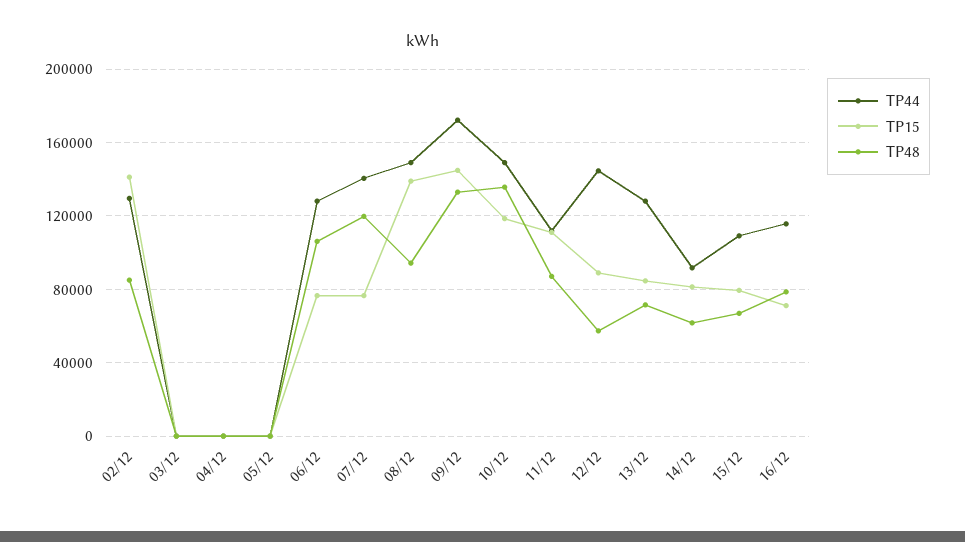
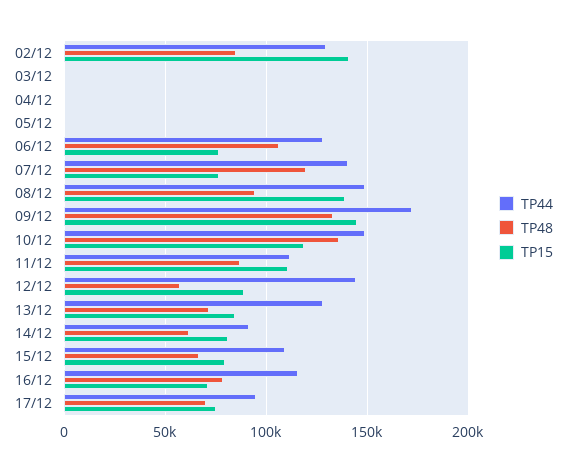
TP44, 17/12: none -> 95000
TP48, 17/12: none -> 70000
TP15, 17/12: none -> 75000

